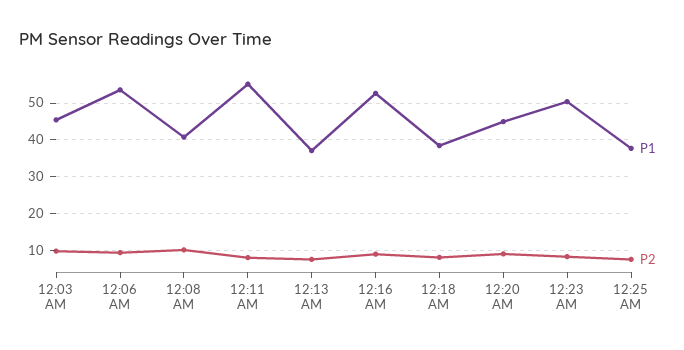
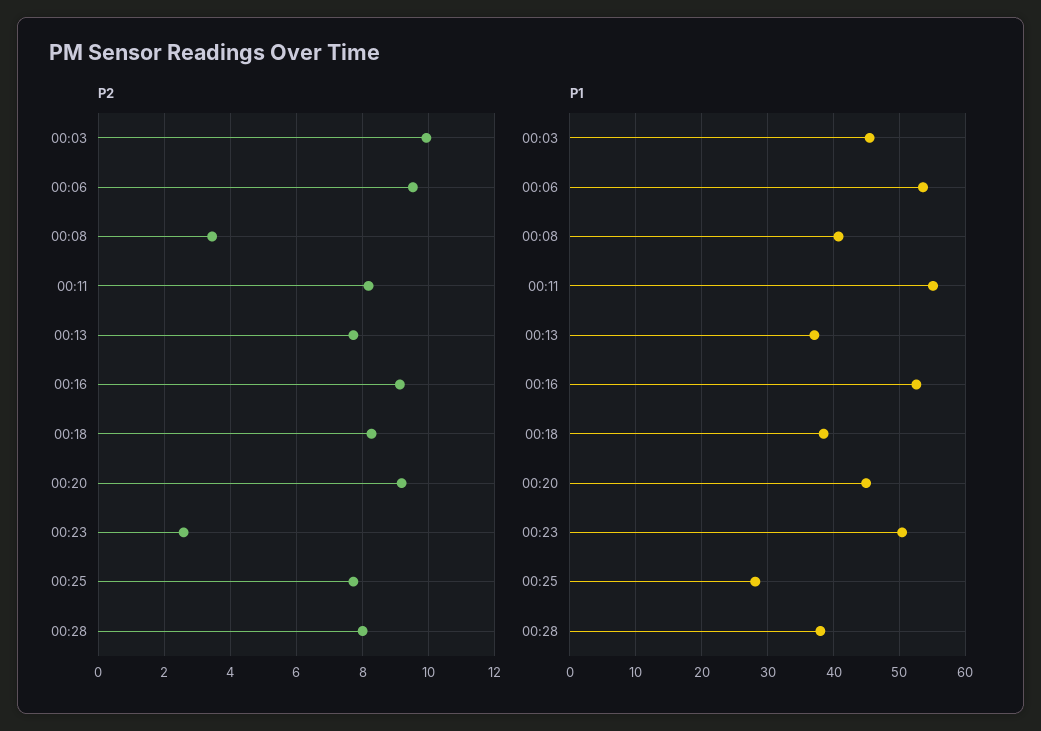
P2, 12:08 AM: 10 -> 3.4
P2, 12:23 AM: 8 -> 2.6
P1, 12:25 AM: 38 -> 28
P2, 00:28: none -> 8
P1, 00:28: none -> 38

